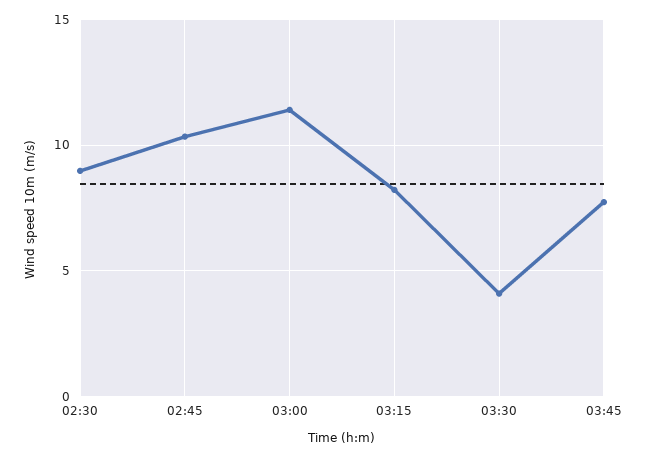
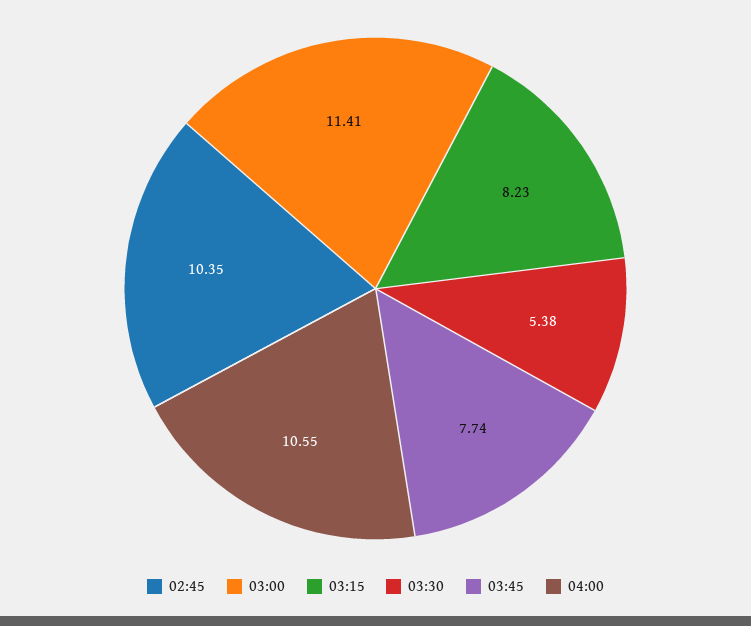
02:30: 9 -> none
03:30: 4 -> 5.38
04:00: none -> 10.55

